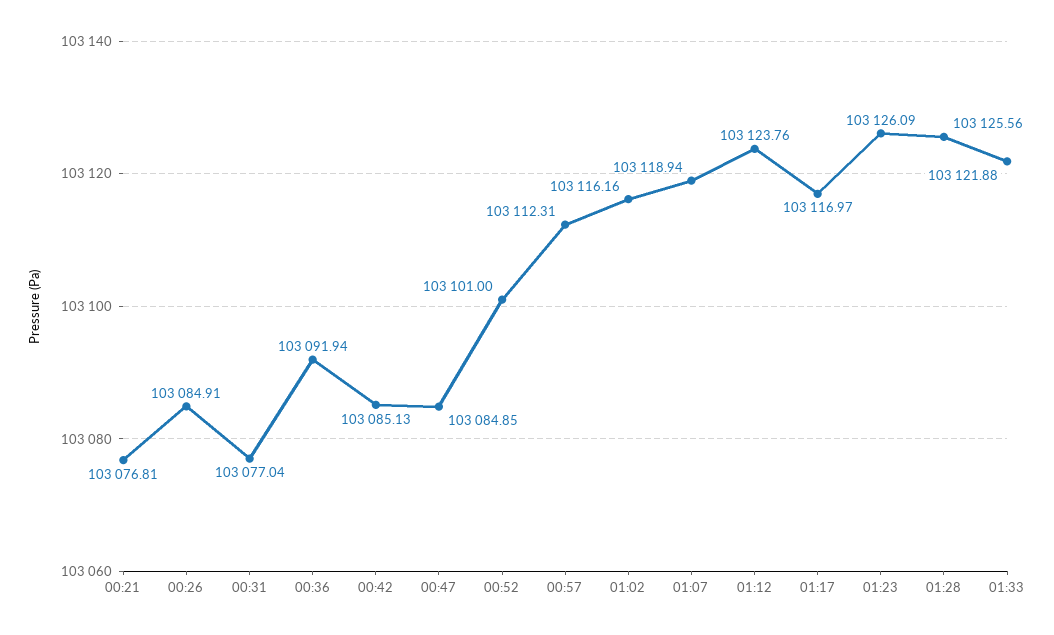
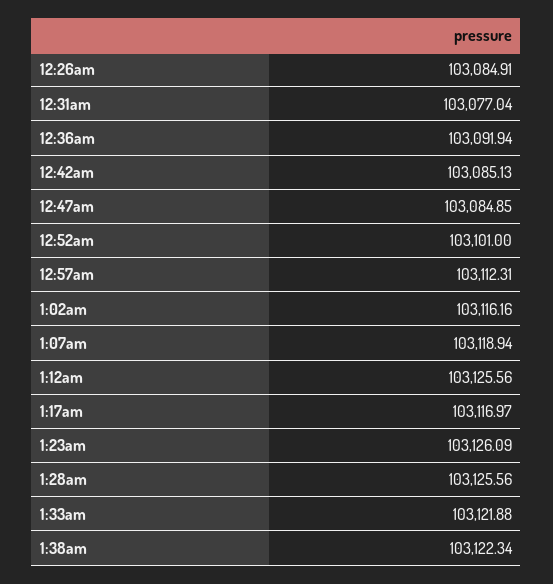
00:21: 103076.81 -> none
01:12: 103123.76 -> 103125.56
1:38am: none -> 103122.34

